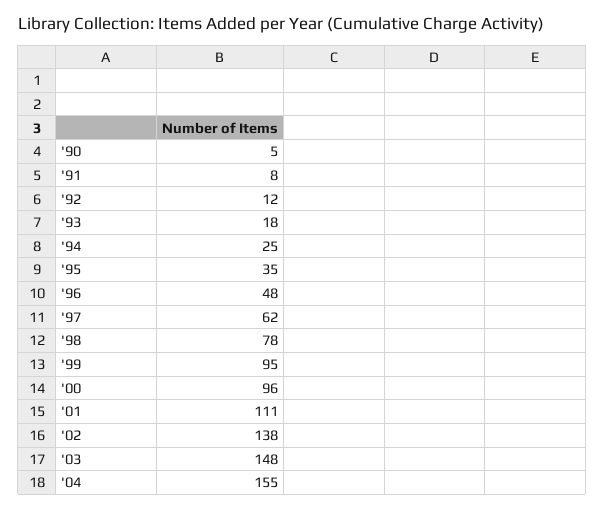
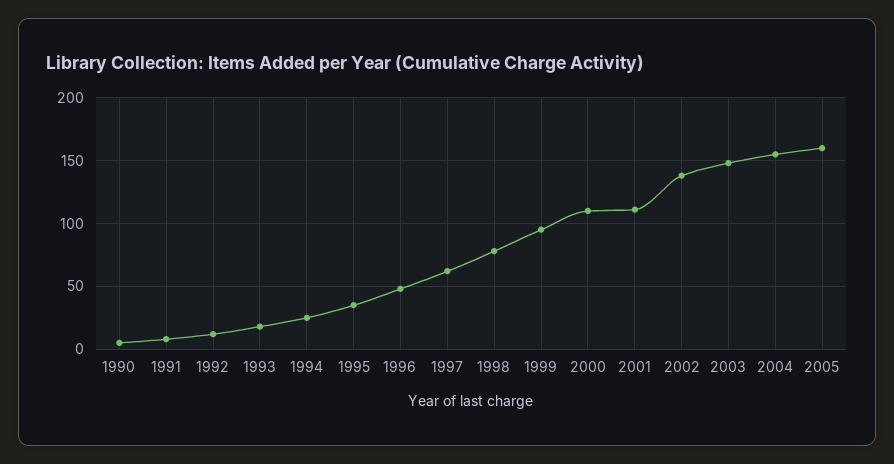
'00: 96 -> 110
2005: none -> 160

